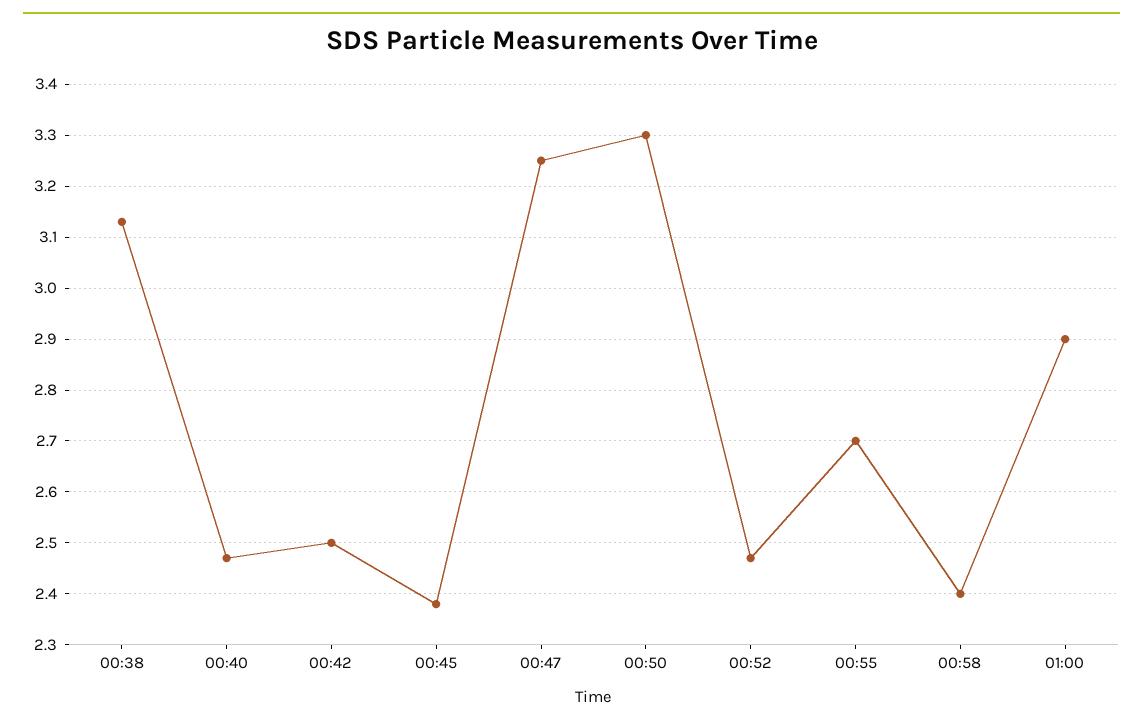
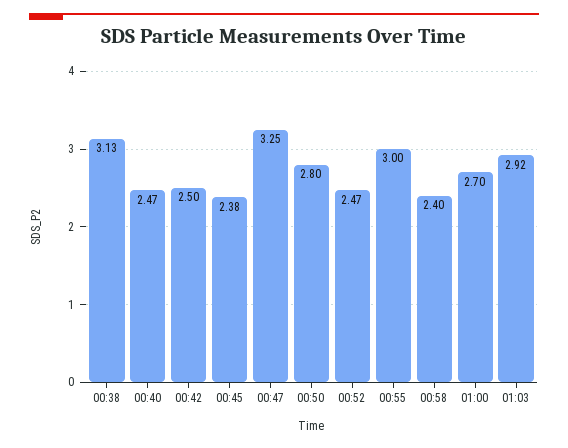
00:50: 3.3 -> 2.8
00:55: 2.7 -> 3
01:00: 2.9 -> 2.7
01:03: none -> 2.92

